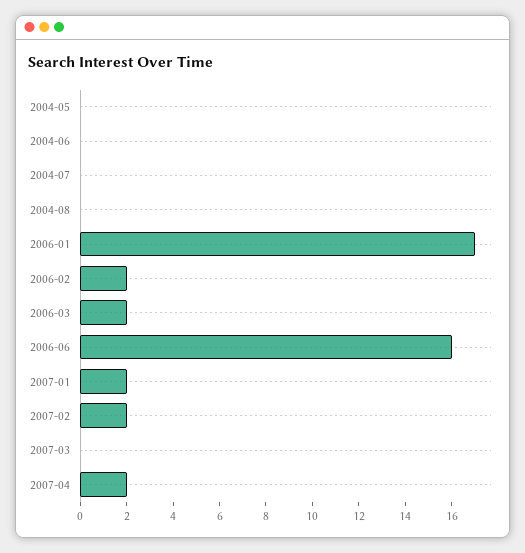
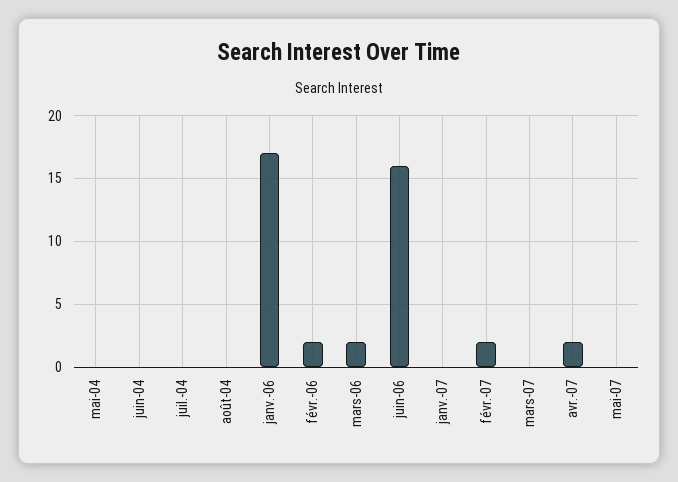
2007-01: 2 -> 0
mai-07: none -> 0

